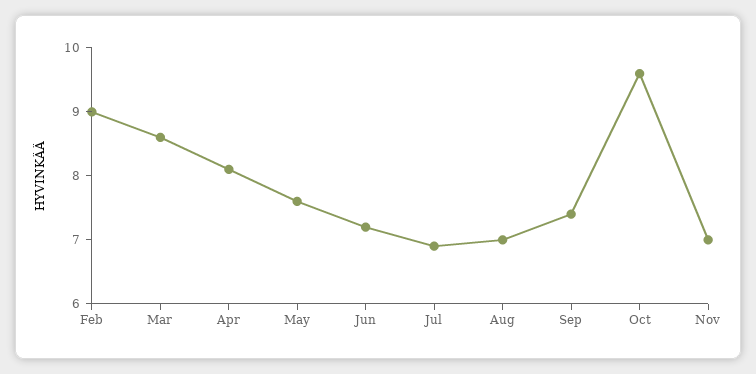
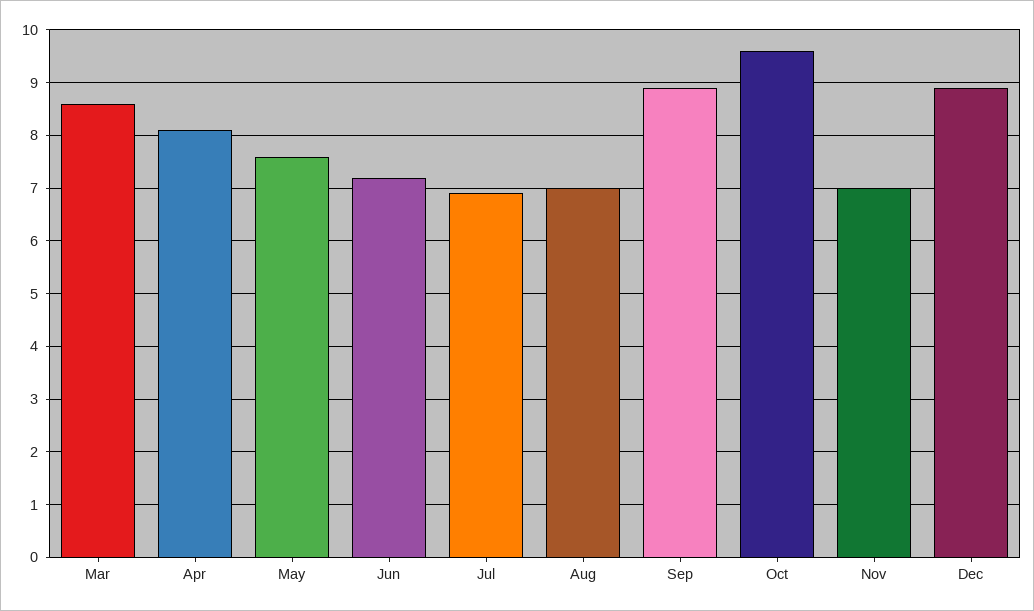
Feb: 9 -> none
Sep: 7.5 -> 9
Dec: none -> 9

